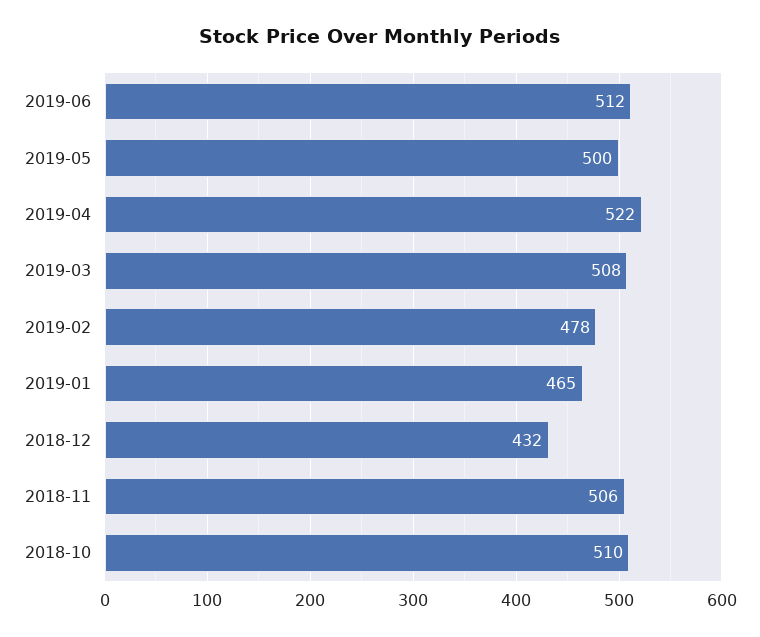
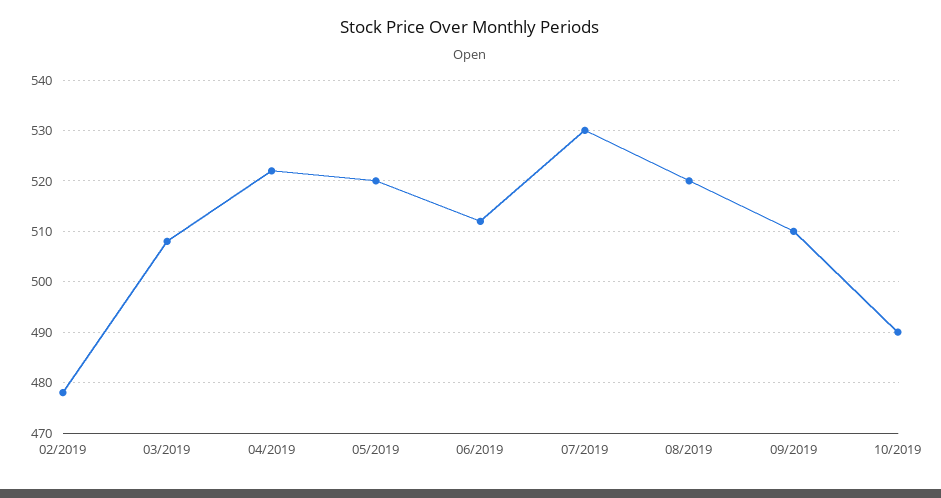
2019-05: 500 -> 520
2019-01: 465 -> none
2018-12: 432 -> none
2018-11: 506 -> none
2018-10: 510 -> none
07/2019: none -> 530
08/2019: none -> 520
09/2019: none -> 510
10/2019: none -> 490

